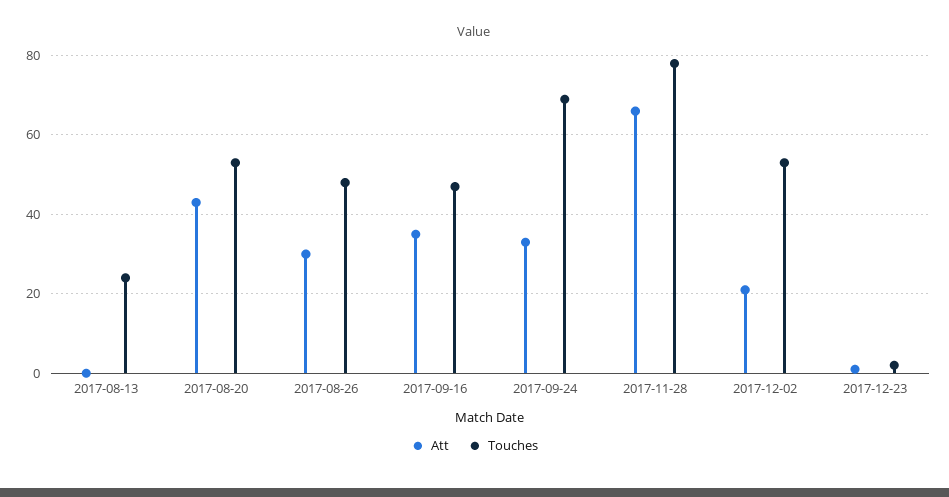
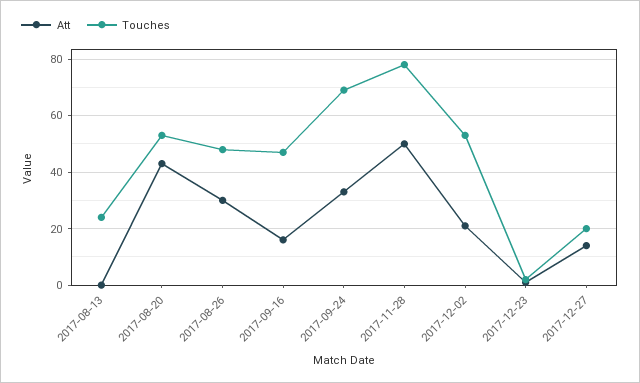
Att, 2017-09-16: 35 -> 15
Att, 2017-11-28: 65 -> 50
Att, 2017-12-27: none -> 15
Touches, 2017-12-27: none -> 20

